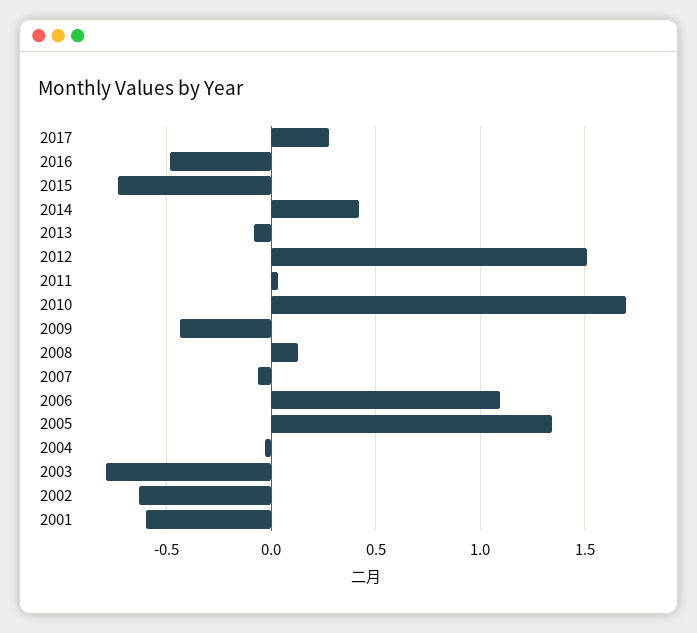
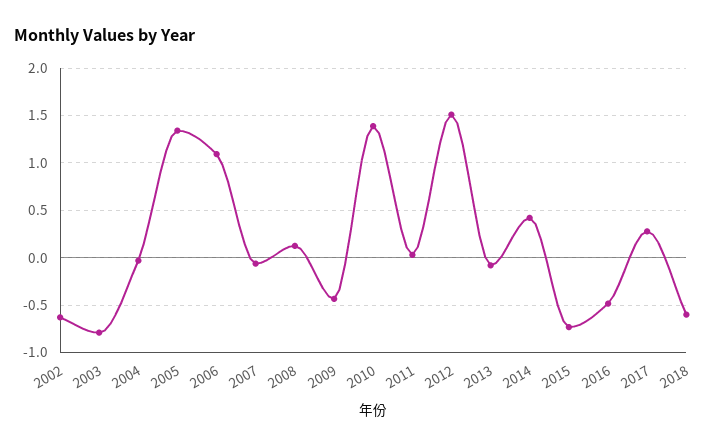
2010: 1.7 -> 1.4
2001: -0.6 -> none
2018: none -> -0.6

